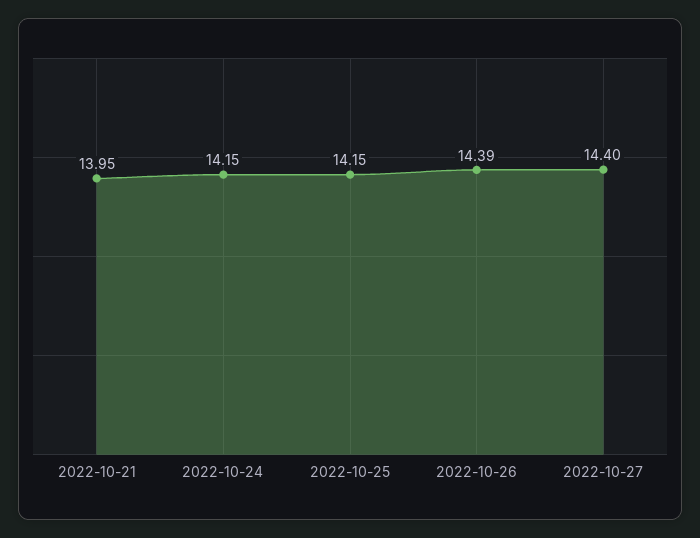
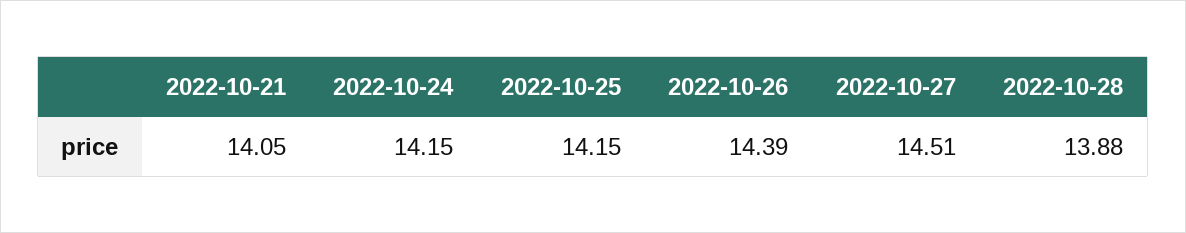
2022-10-21: 13.95 -> 14.05
2022-10-27: 14.4 -> 14.51
2022-10-28: none -> 13.88

